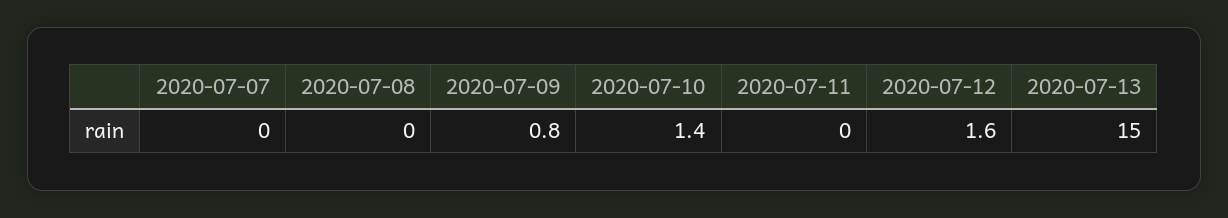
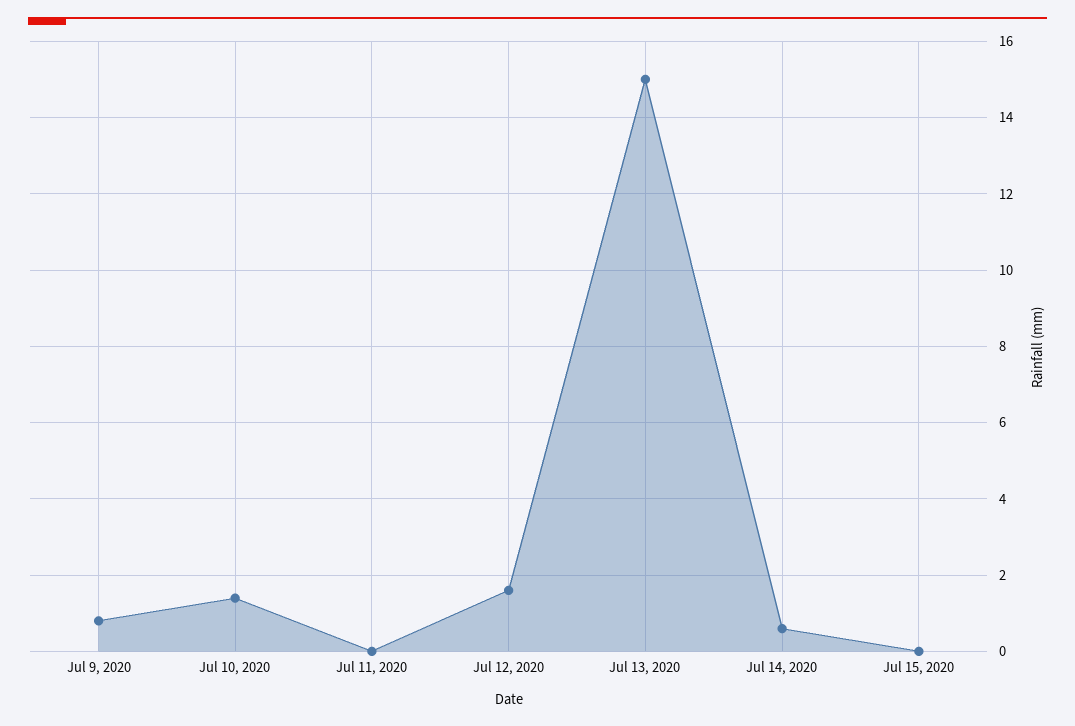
2020-07-07: 0 -> none
2020-07-08: 0 -> none
Jul 14, 2020: none -> 0.5
Jul 15, 2020: none -> 0

